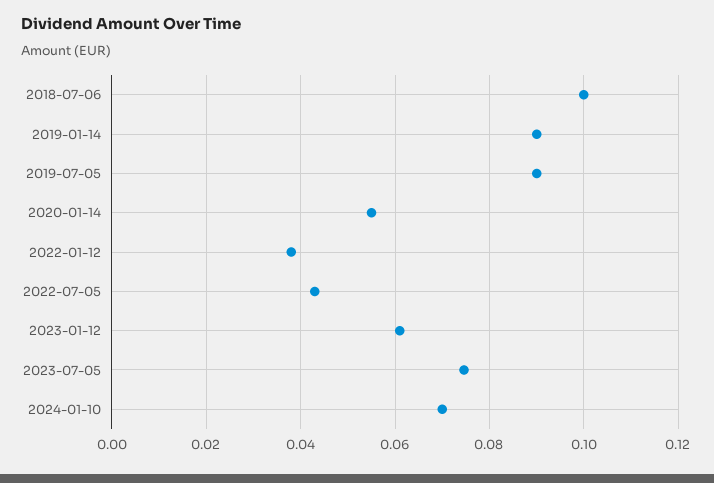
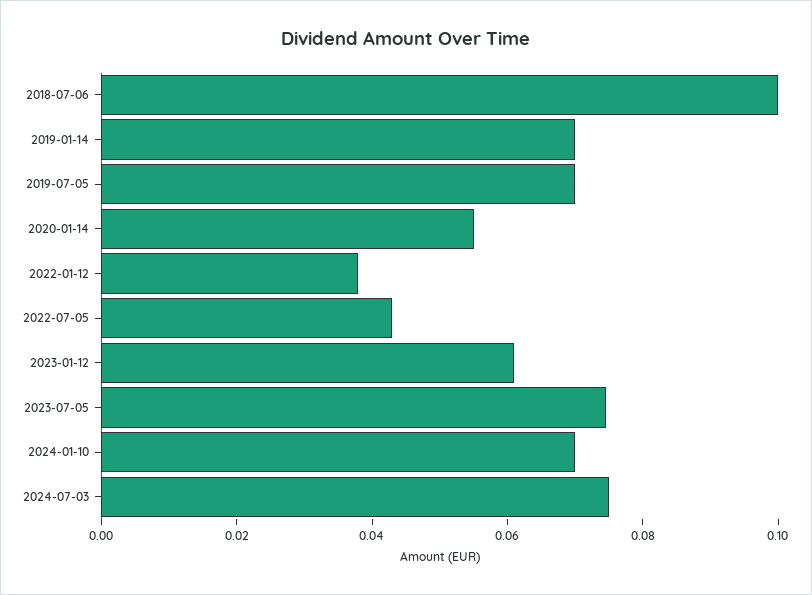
2019-01-14: 0.09 -> 0.07
2019-07-05: 0.09 -> 0.07
2024-07-03: none -> 0.075

